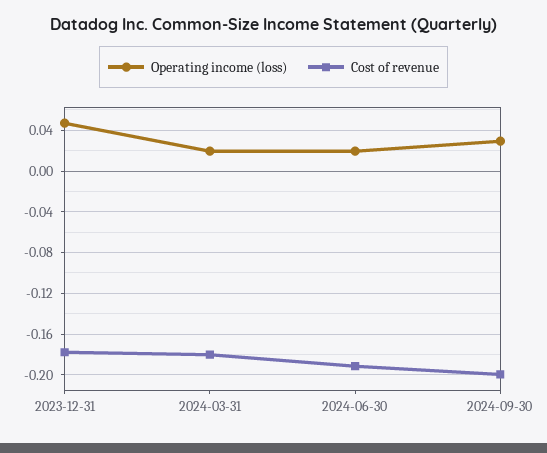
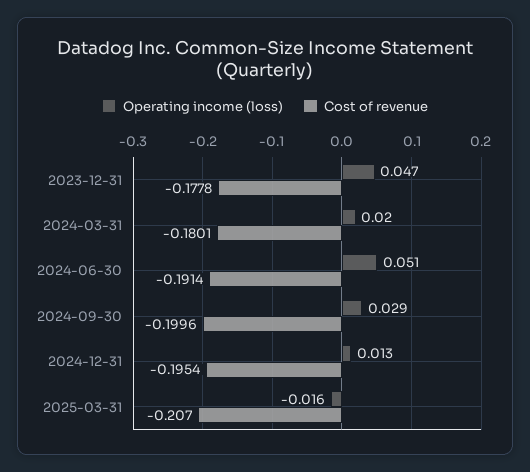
Operating income (loss), 2024-06-30: 0.02 -> 0.051
Operating income (loss), 2024-12-31: none -> 0.013
Cost of revenue, 2024-12-31: none -> -0.1954
Operating income (loss), 2025-03-31: none -> -0.016
Cost of revenue, 2025-03-31: none -> -0.207

